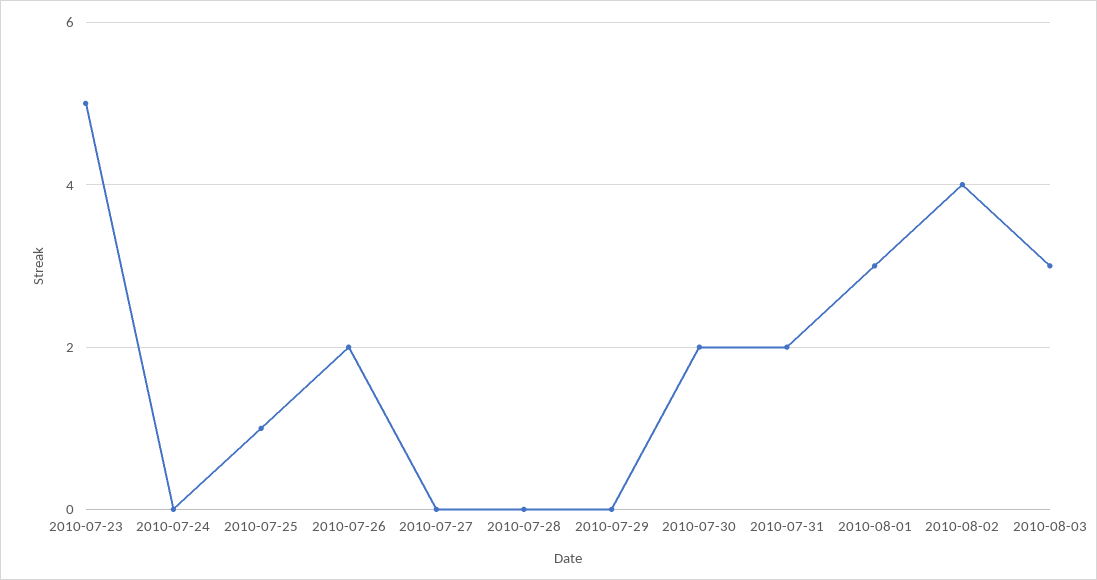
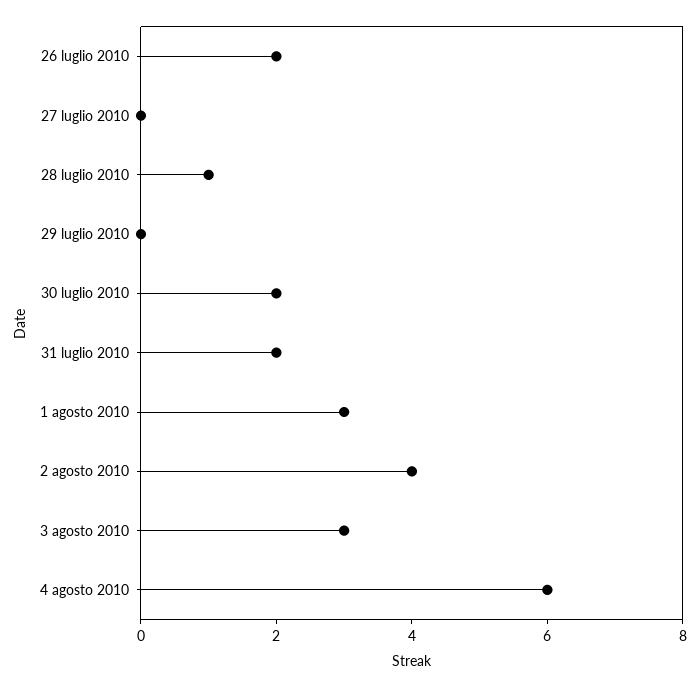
2010-07-23: 5 -> none
2010-07-24: 0 -> none
2010-07-25: 1 -> none
2010-07-28: 0 -> 1
4 agosto 2010: none -> 6

